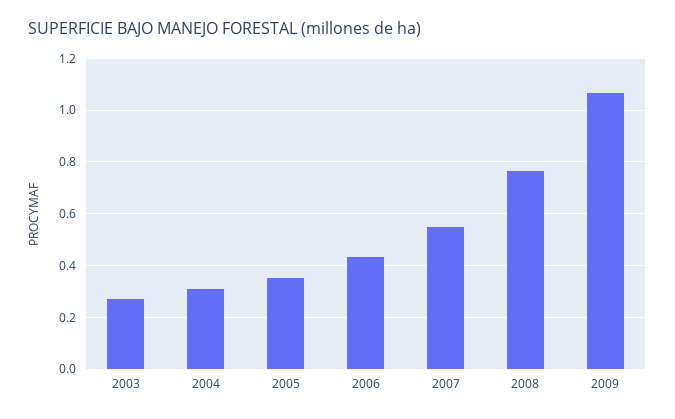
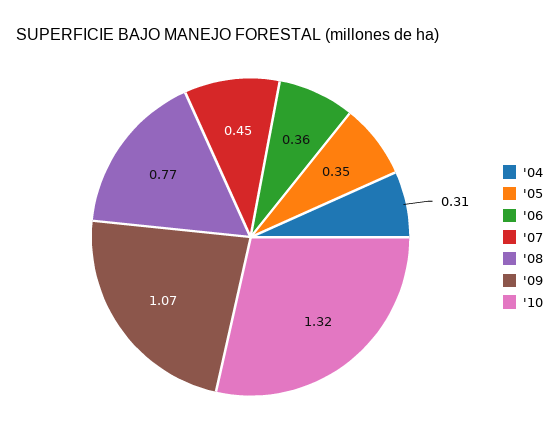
2003: 0.275 -> none
2006: 0.425 -> 0.36
2007: 0.55 -> 0.45
'10: none -> 1.32

